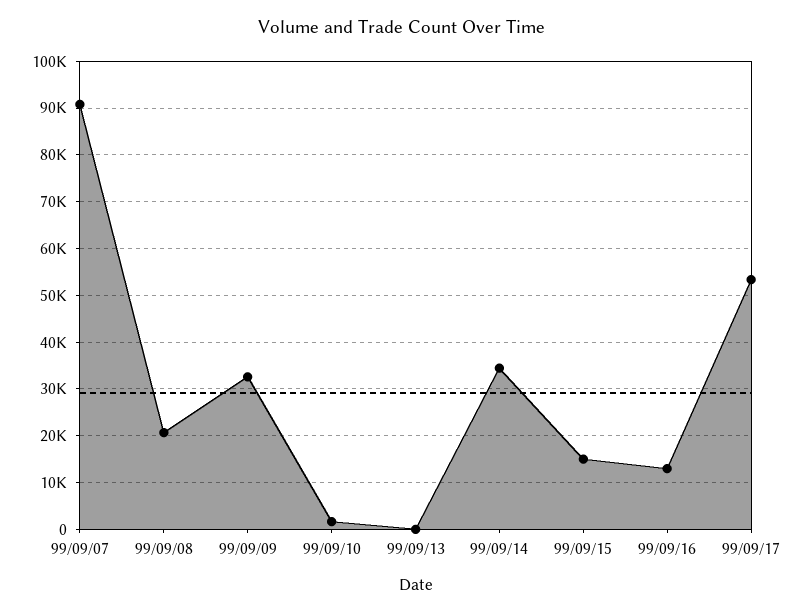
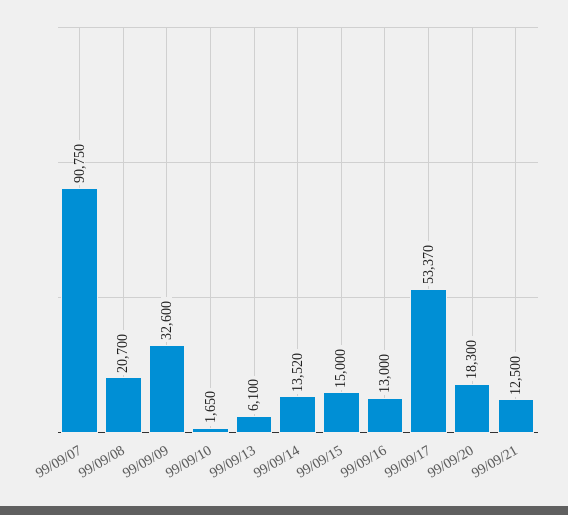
99/09/13: 0 -> 6100
99/09/14: 34000 -> 13520
99/09/20: none -> 18300
99/09/21: none -> 12500

